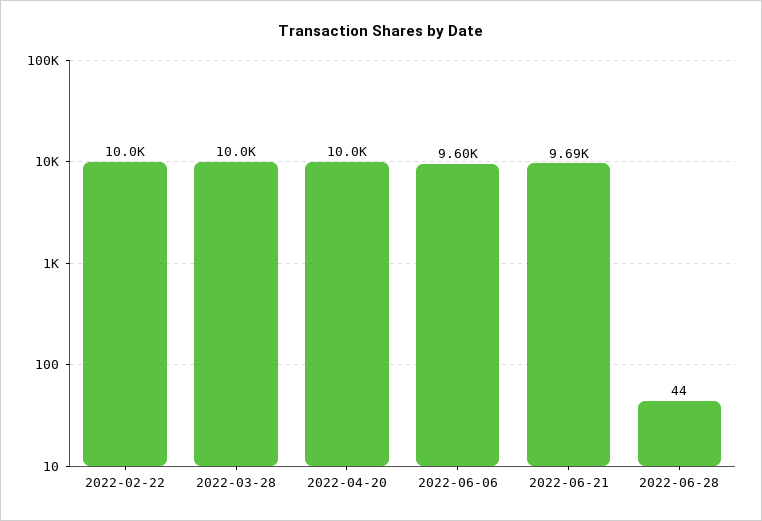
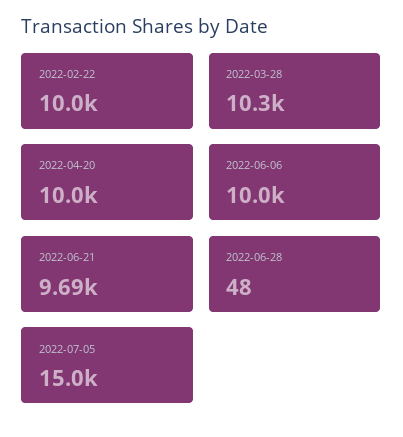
2022-03-28: 10000 -> 10300
2022-06-06: 9600 -> 10000
2022-06-28: 44 -> 48
2022-07-05: none -> 15000

